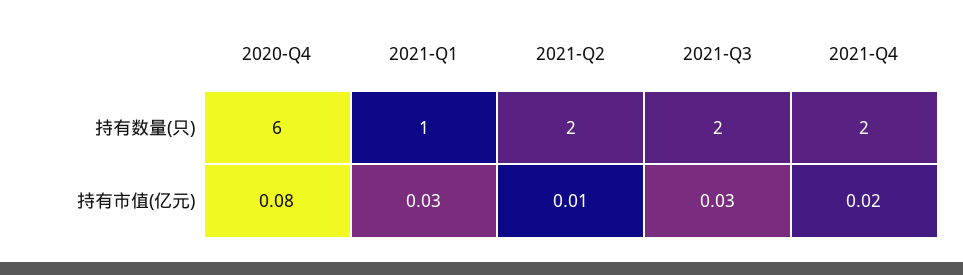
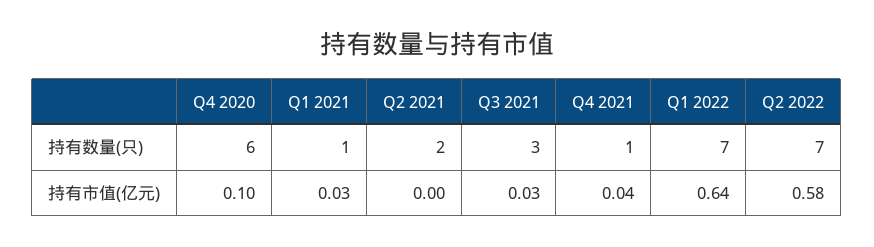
2021-Q3, 持有数量(只): 2 -> 3
2021-Q4, 持有数量(只): 2 -> 1
2020-Q4, 持有市值(亿元): 0.08 -> 0.1
2021-Q2, 持有市值(亿元): 0.01 -> 0
2021-Q4, 持有市值(亿元): 0.02 -> 0.04
Q1 2022, 持有数量(只): none -> 7
Q2 2022, 持有数量(只): none -> 7
Q1 2022, 持有市值(亿元): none -> 0.64
Q2 2022, 持有市值(亿元): none -> 0.58

